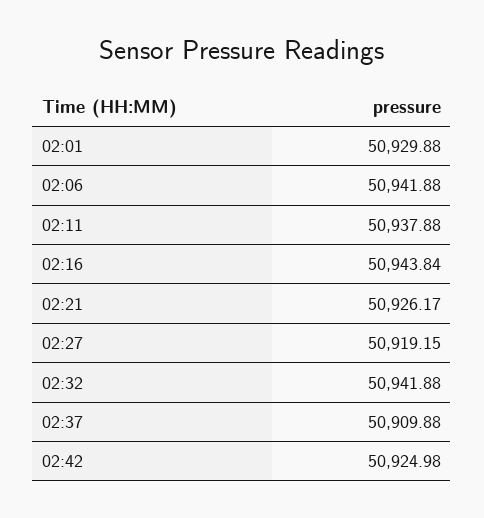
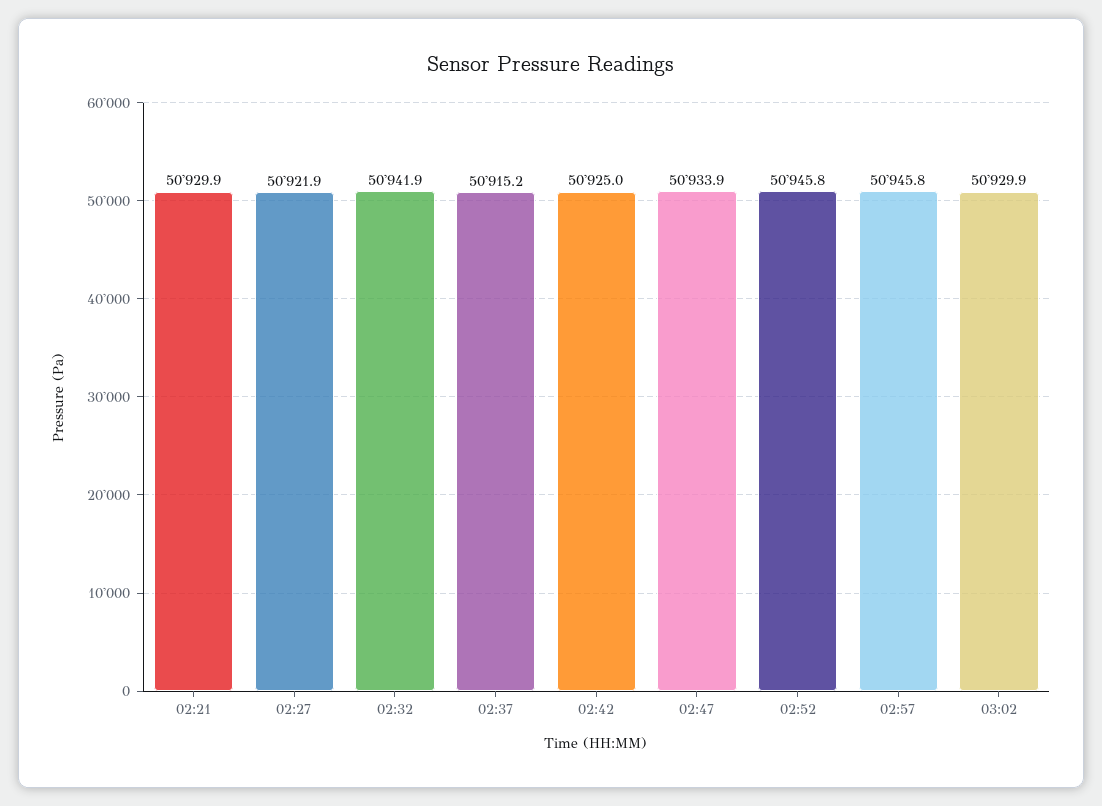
02:01: 50929.88 -> none
02:06: 50941.88 -> none
02:11: 50937.88 -> none
02:16: 50943.84 -> none
02:21: 50926.17 -> 50929.9
02:27: 50919.15 -> 50921.9
02:37: 50909.88 -> 50915.2
02:47: none -> 50933.9
02:52: none -> 50945.8
02:57: none -> 50945.8
03:02: none -> 50929.9

